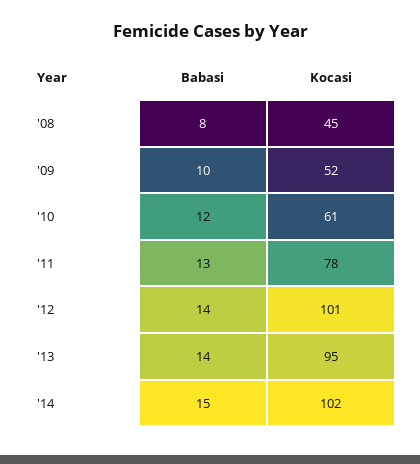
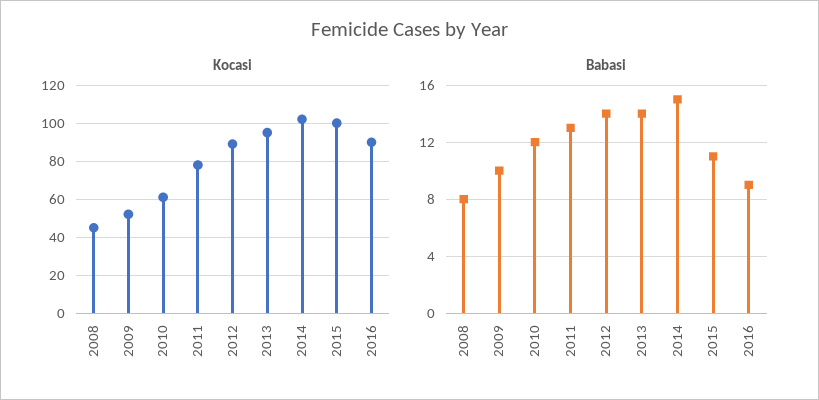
Kocasi, '12: 101 -> 90
Kocasi, 2015: none -> 100
Kocasi, 2016: none -> 90
Babasi, 2015: none -> 11
Babasi, 2016: none -> 9

